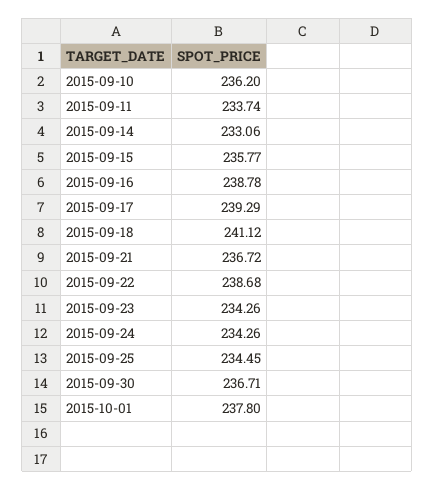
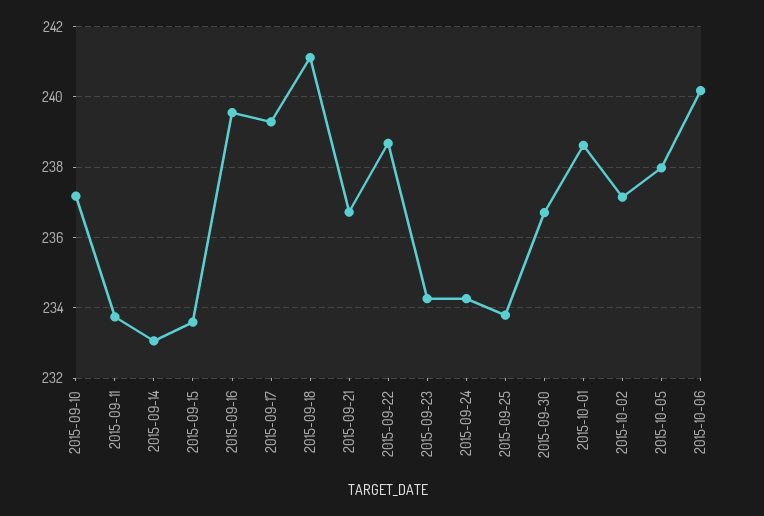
2015-09-10: 236.2 -> 237.2
2015-09-15: 235.77 -> 233.6
2015-09-16: 238.78 -> 239.6
2015-09-25: 234.45 -> 233.8
2015-10-01: 237.8 -> 238.6
2015-10-02: none -> 237.2
2015-10-05: none -> 238
2015-10-06: none -> 240.2

